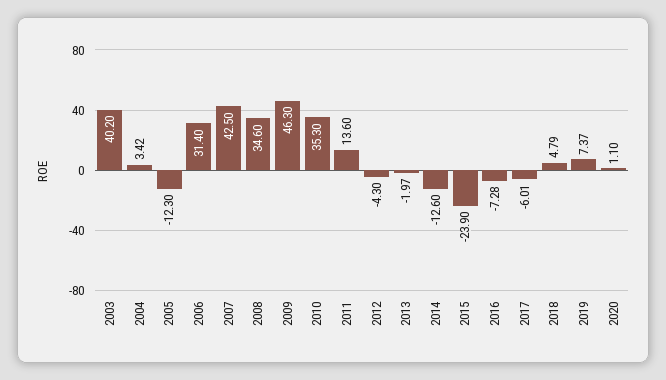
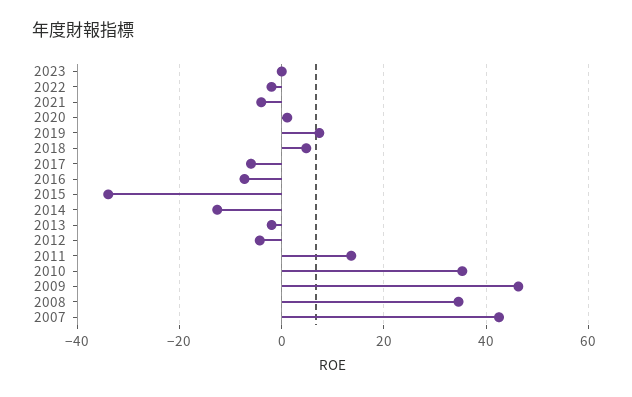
2003: 40.2 -> none
2004: 3.42 -> none
2005: -12.3 -> none
2006: 31.4 -> none
2015: -23.9 -> -34
2023: none -> 0
2022: none -> -2
2021: none -> -4

